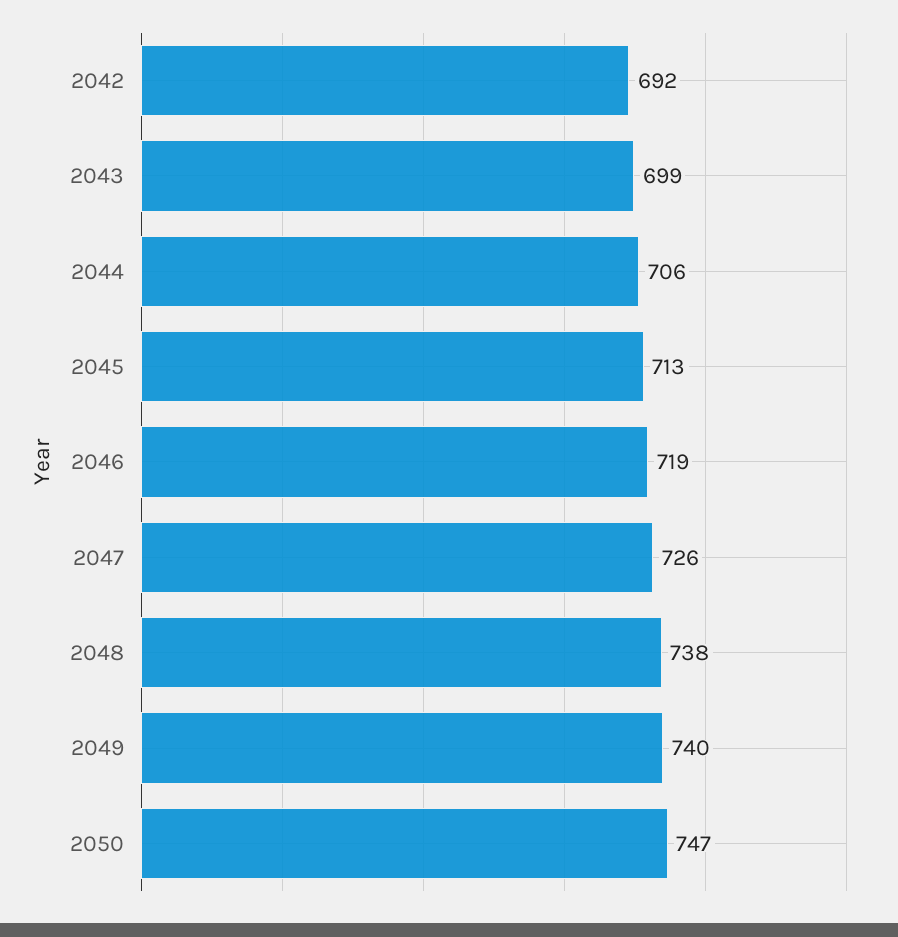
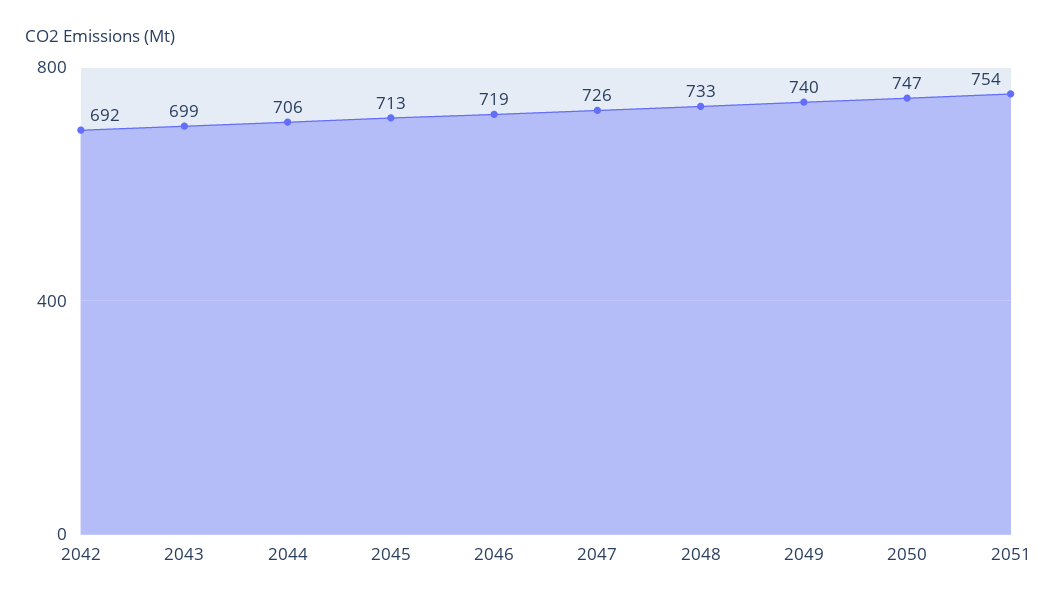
2048: 738 -> 733
2051: none -> 754

